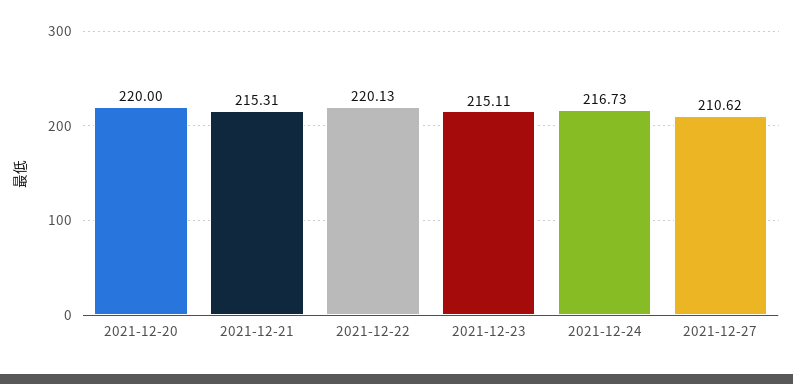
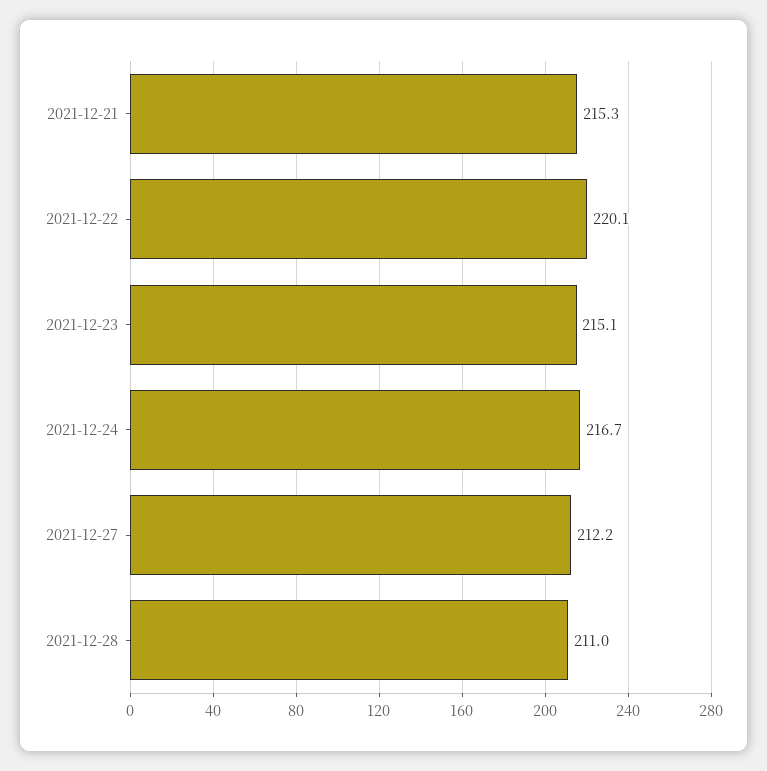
2021-12-20: 220 -> none
2021-12-27: 210.62 -> 212.2
2021-12-28: none -> 211

